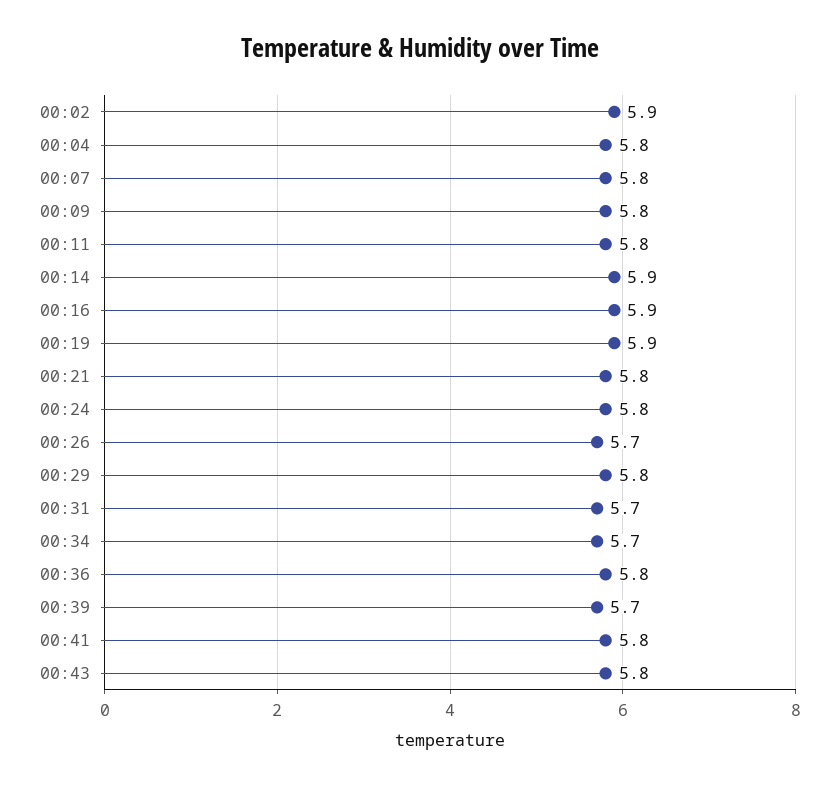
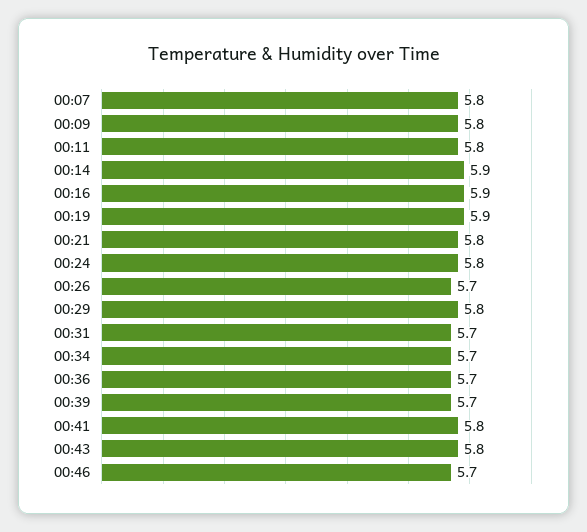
00:02: 5.9 -> none
00:04: 5.8 -> none
00:36: 5.8 -> 5.7
00:46: none -> 5.7

